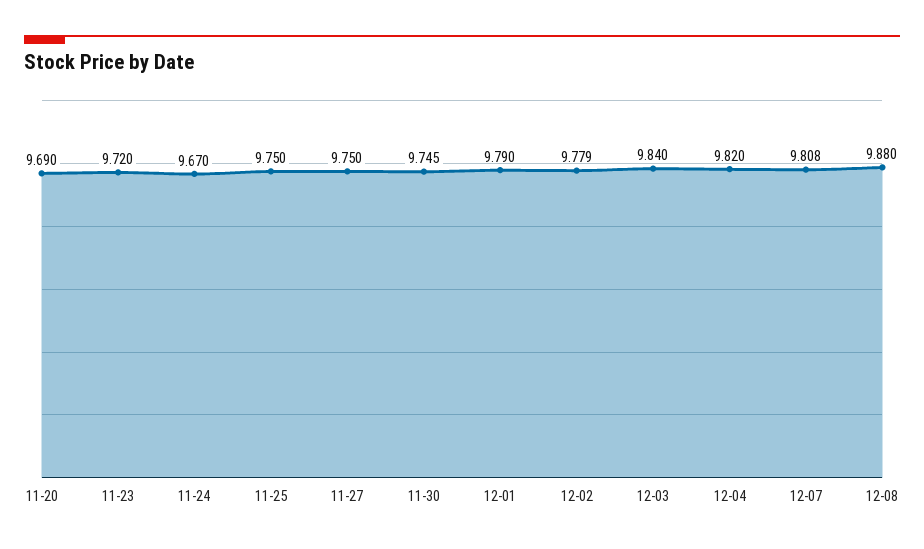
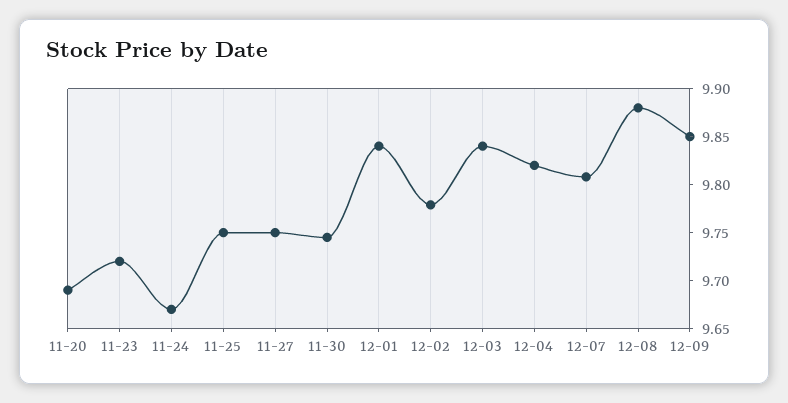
12-01: 9.79 -> 9.84
12-09: none -> 9.85

